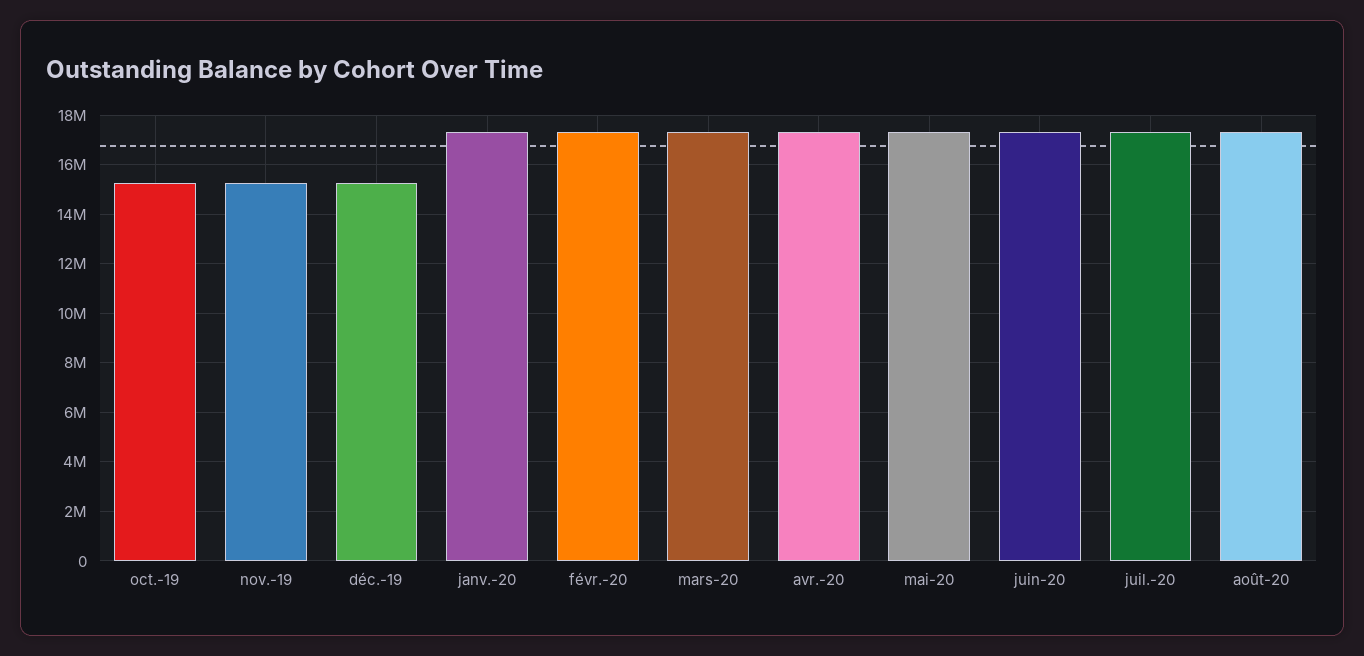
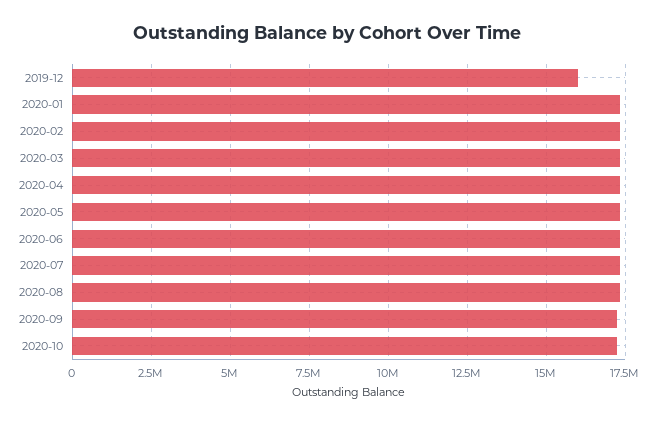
oct.-19: 15250000 -> none
nov.-19: 15250000 -> none
déc.-19: 15250000 -> 16000000
2020-09: none -> 17250000
2020-10: none -> 17250000

